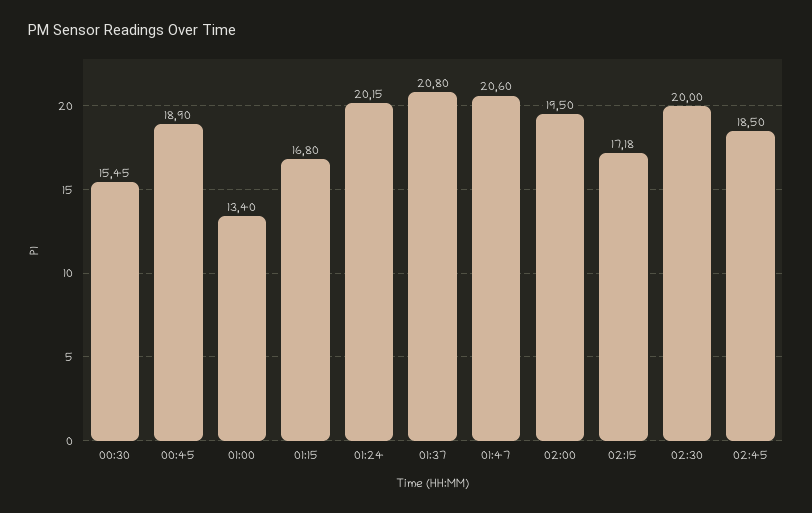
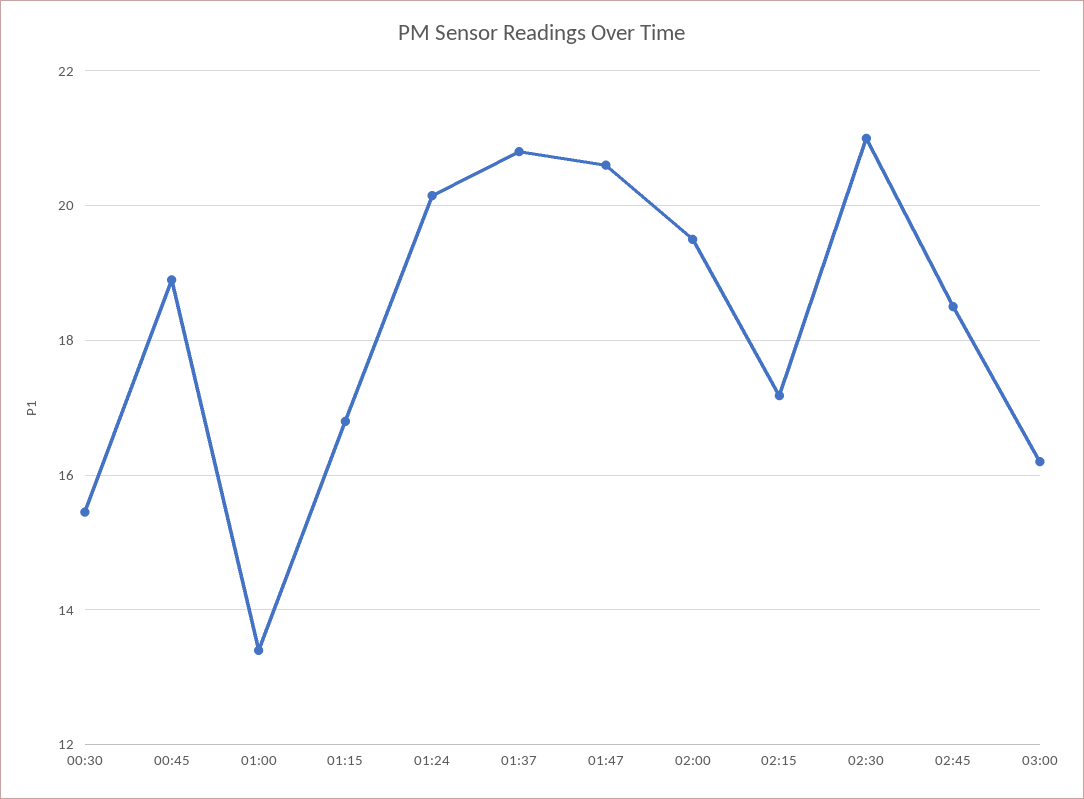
02:30: 20 -> 21
03:00: none -> 16.2

